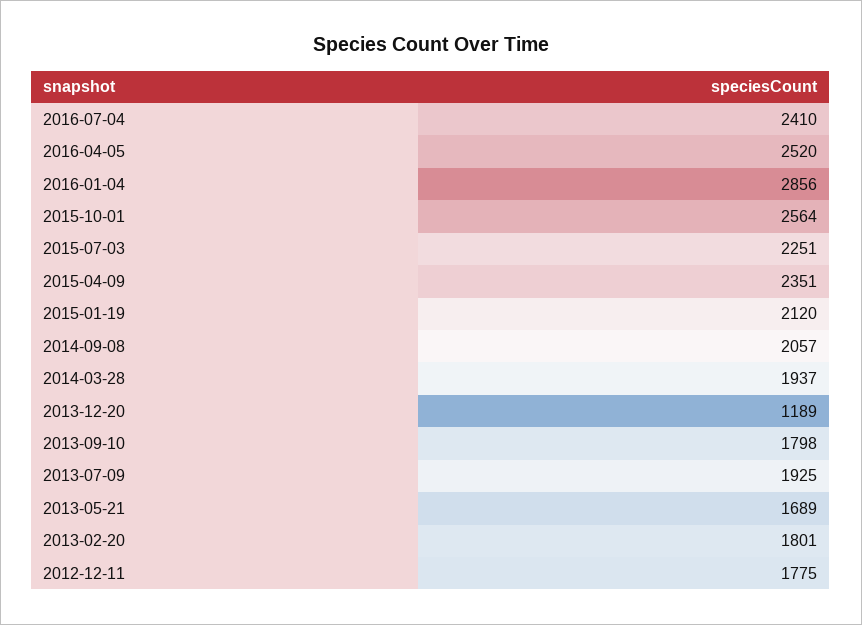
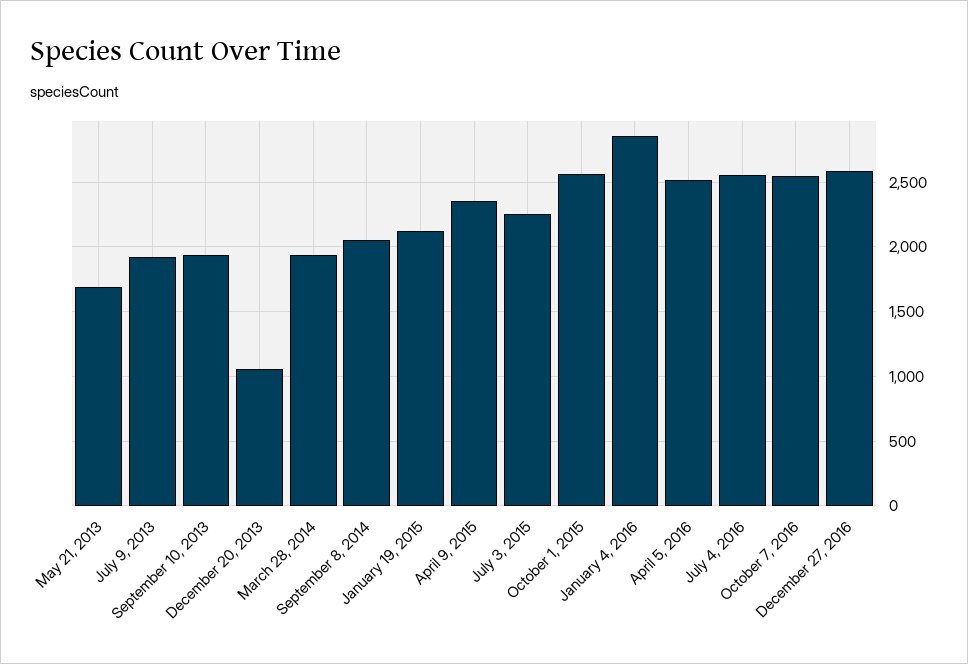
2016-07-04: 2410 -> 2550
2013-12-20: 1189 -> 1050
2013-09-10: 1798 -> 1950
2013-02-20: 1801 -> none
2012-12-11: 1775 -> none
October 7, 2016: none -> 2550
December 27, 2016: none -> 2600

